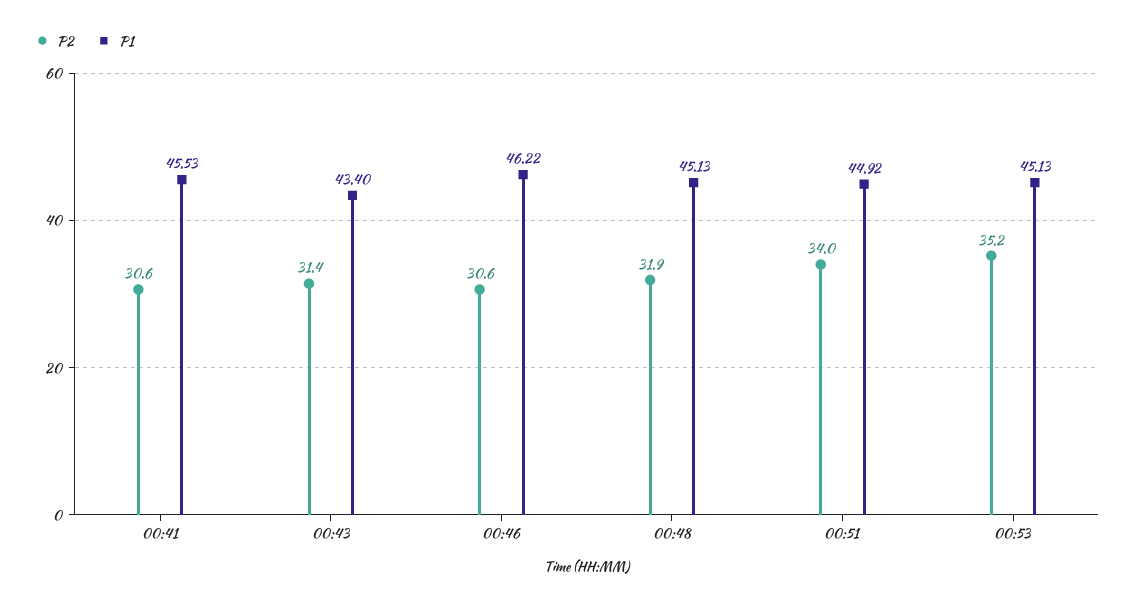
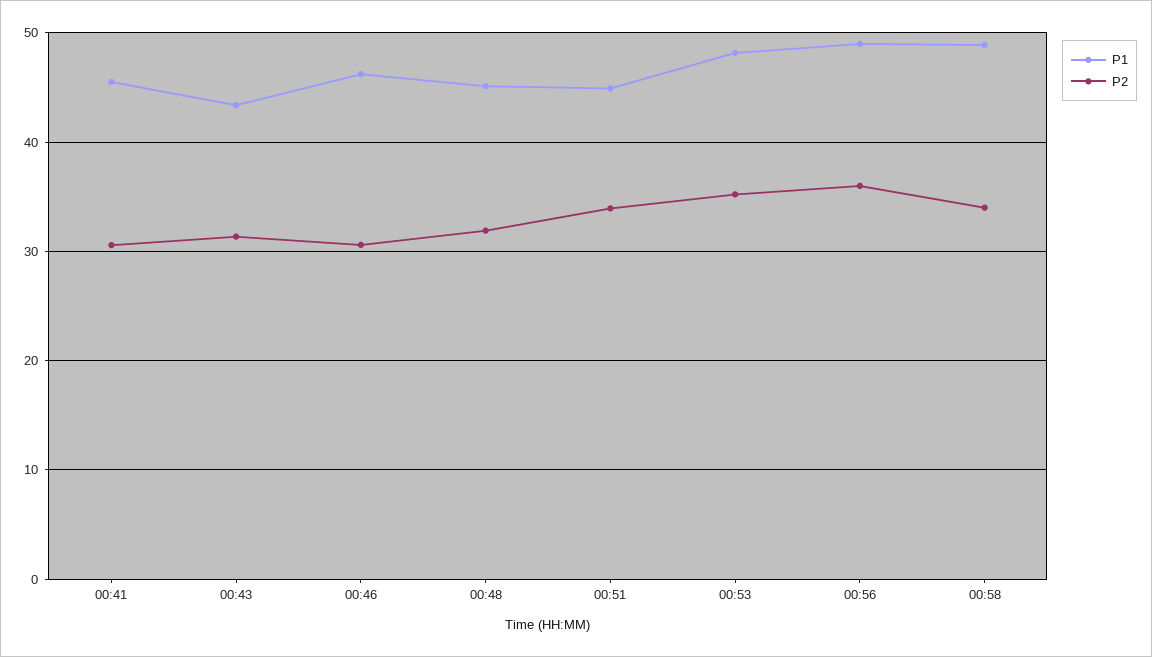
P1, 00:53: 45.13 -> 48
P1, 00:56: none -> 49
P2, 00:56: none -> 36
P1, 00:58: none -> 49
P2, 00:58: none -> 34

